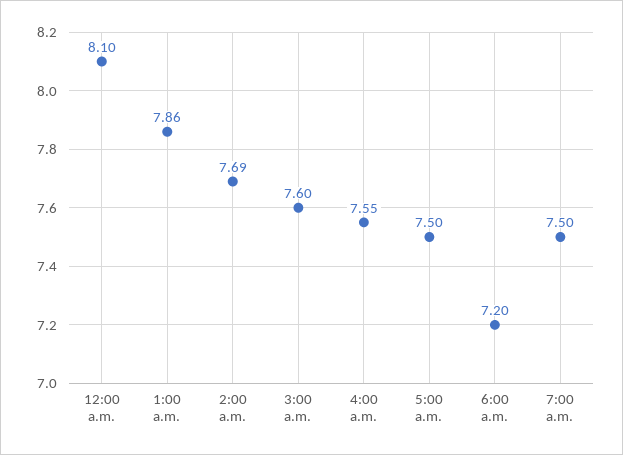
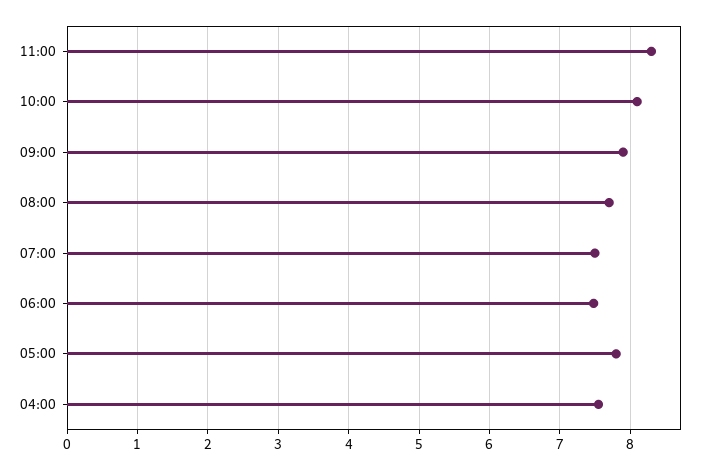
12:00 a.m.: 8.1 -> none
1:00 a.m.: 7.86 -> none
2:00 a.m.: 7.69 -> none
3:00 a.m.: 7.6 -> none
5:00 a.m.: 7.5 -> 7.8
6:00 a.m.: 7.2 -> 7.5
11:00: none -> 8.3
10:00: none -> 8.1
09:00: none -> 7.9
08:00: none -> 7.7

